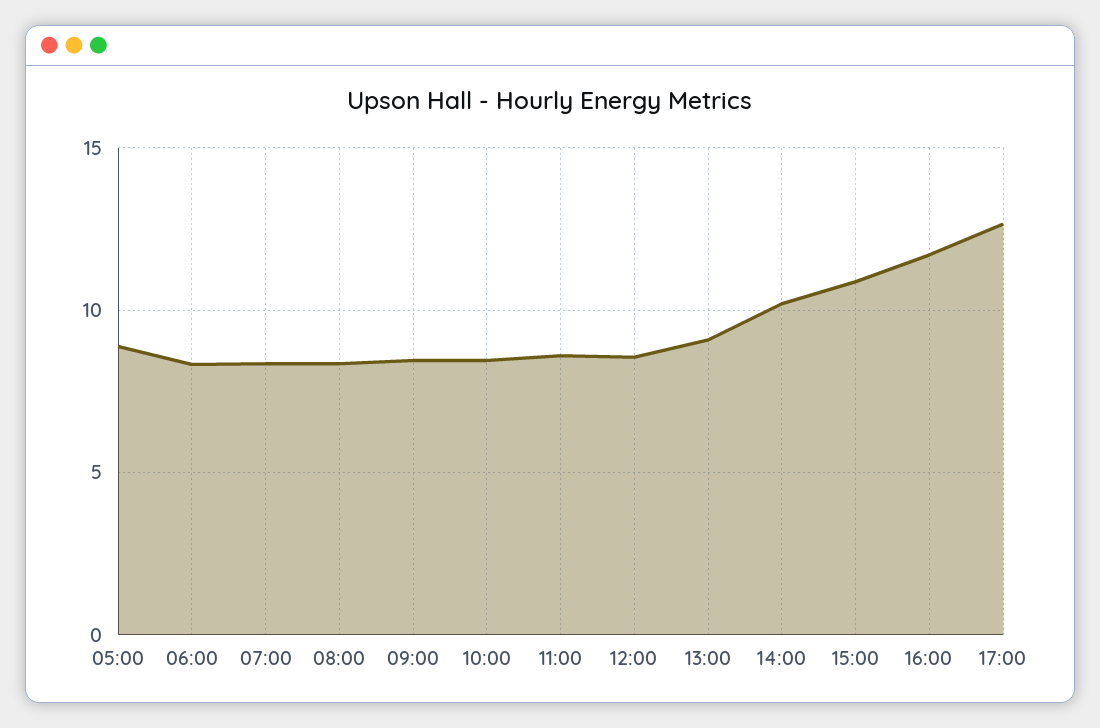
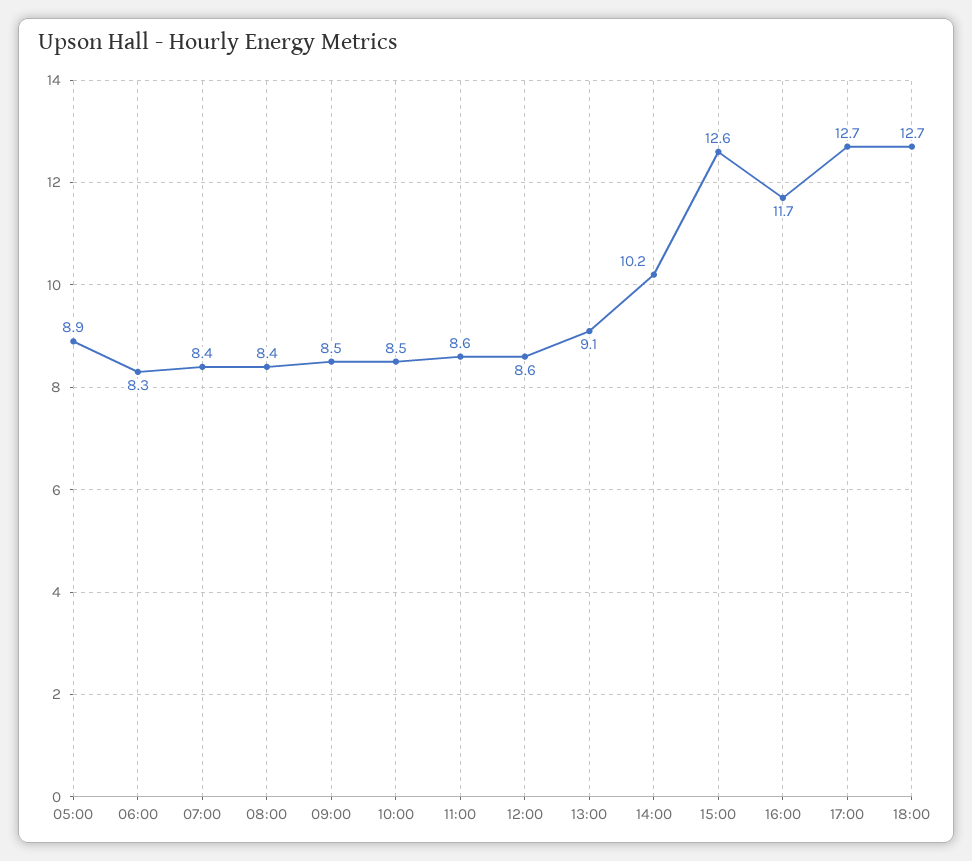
15:00: 11 -> 12.6
18:00: none -> 12.7

